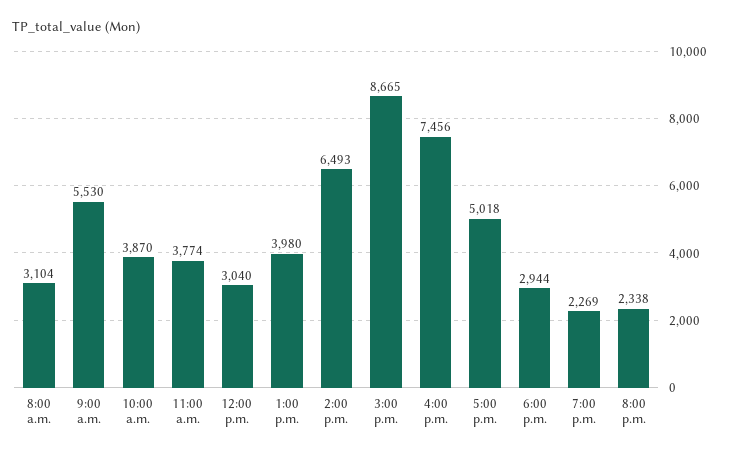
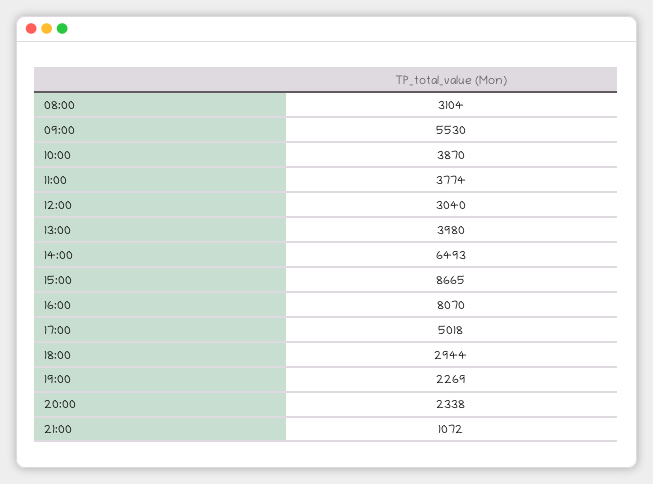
4:00 p.m.: 7456 -> 8070
21:00: none -> 1072

